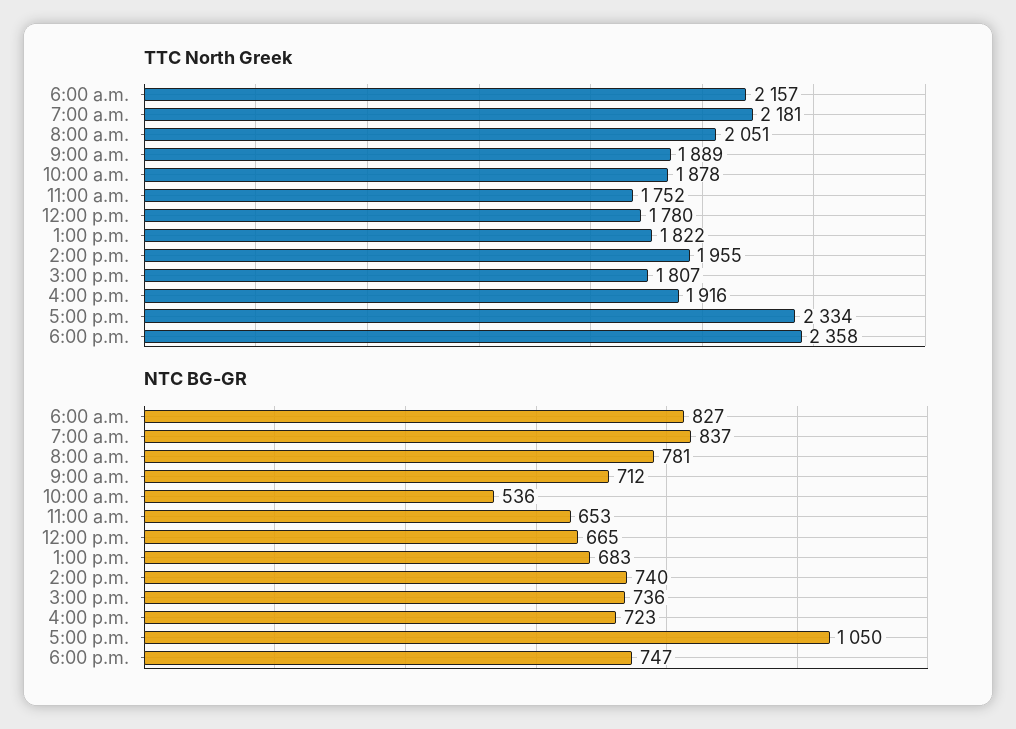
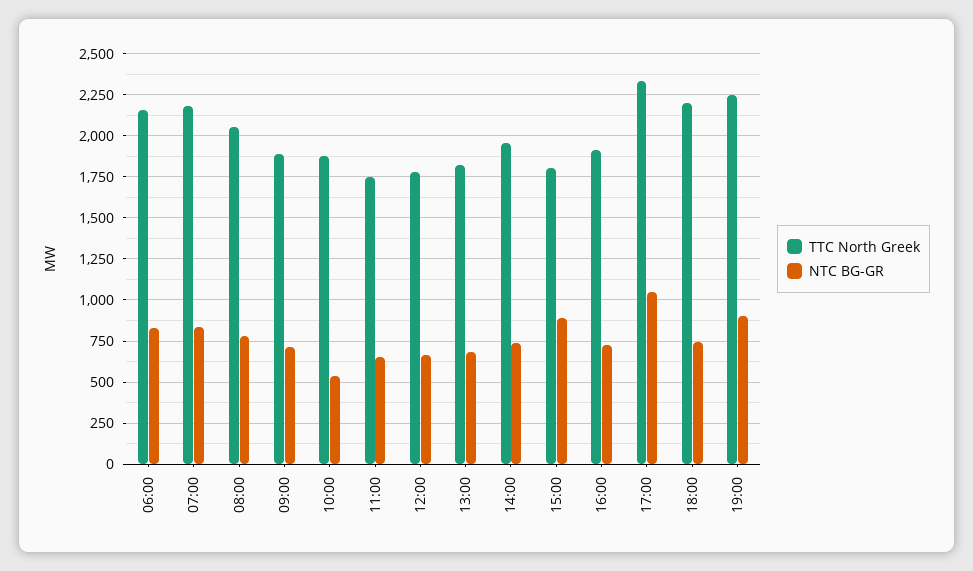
TTC North Greek, 6:00 p.m.: 2358 -> 2200
NTC BG-GR, 3:00 p.m.: 736 -> 900
TTC North Greek, 19:00: none -> 2250
NTC BG-GR, 19:00: none -> 900

